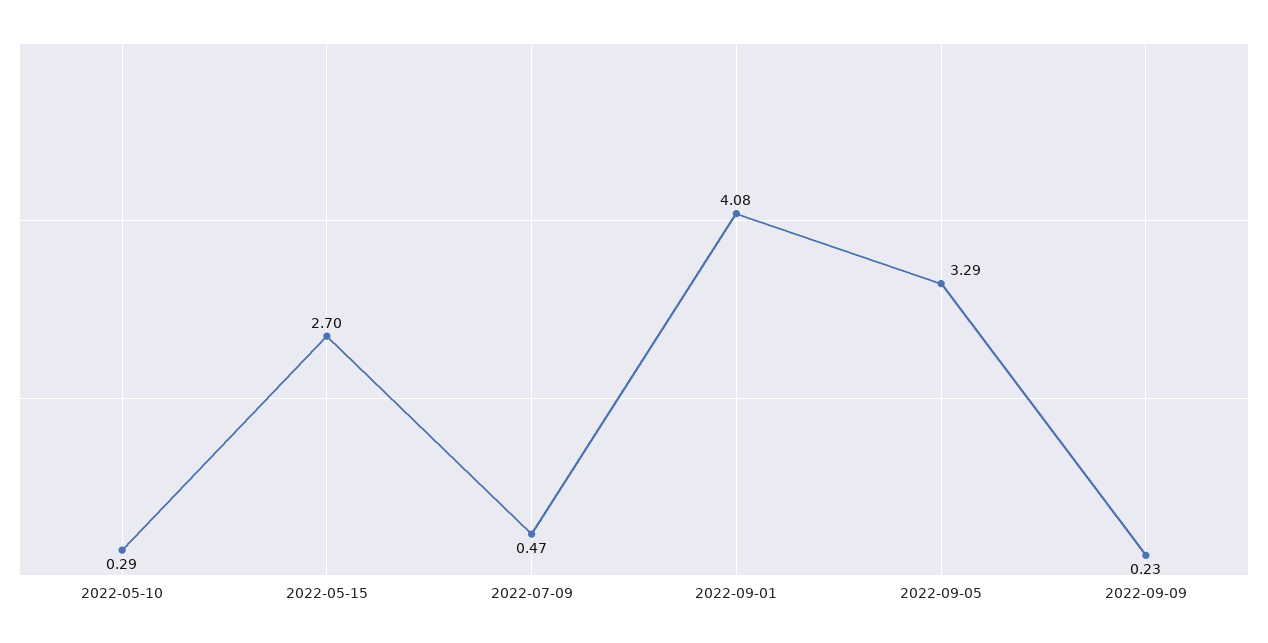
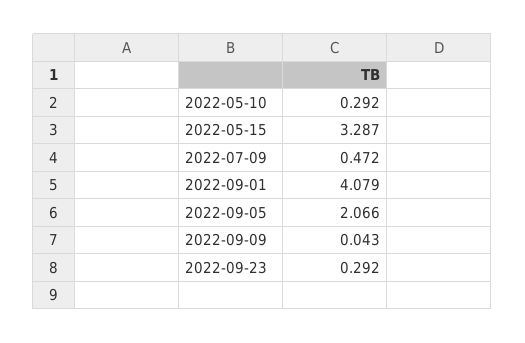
2022-05-15: 2.7 -> 3.287
2022-09-05: 3.29 -> 2.066
2022-09-09: 0.23 -> 0.043
2022-09-23: none -> 0.292

